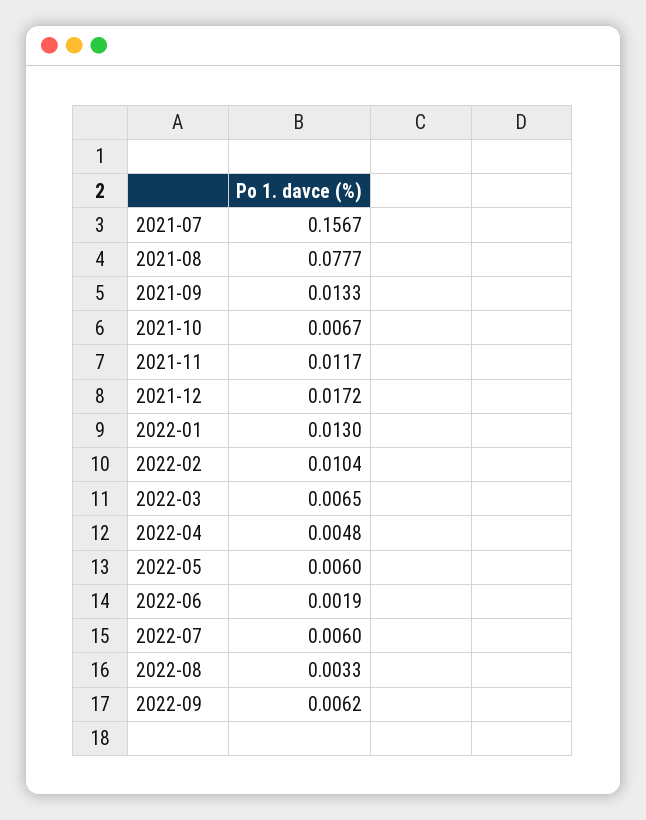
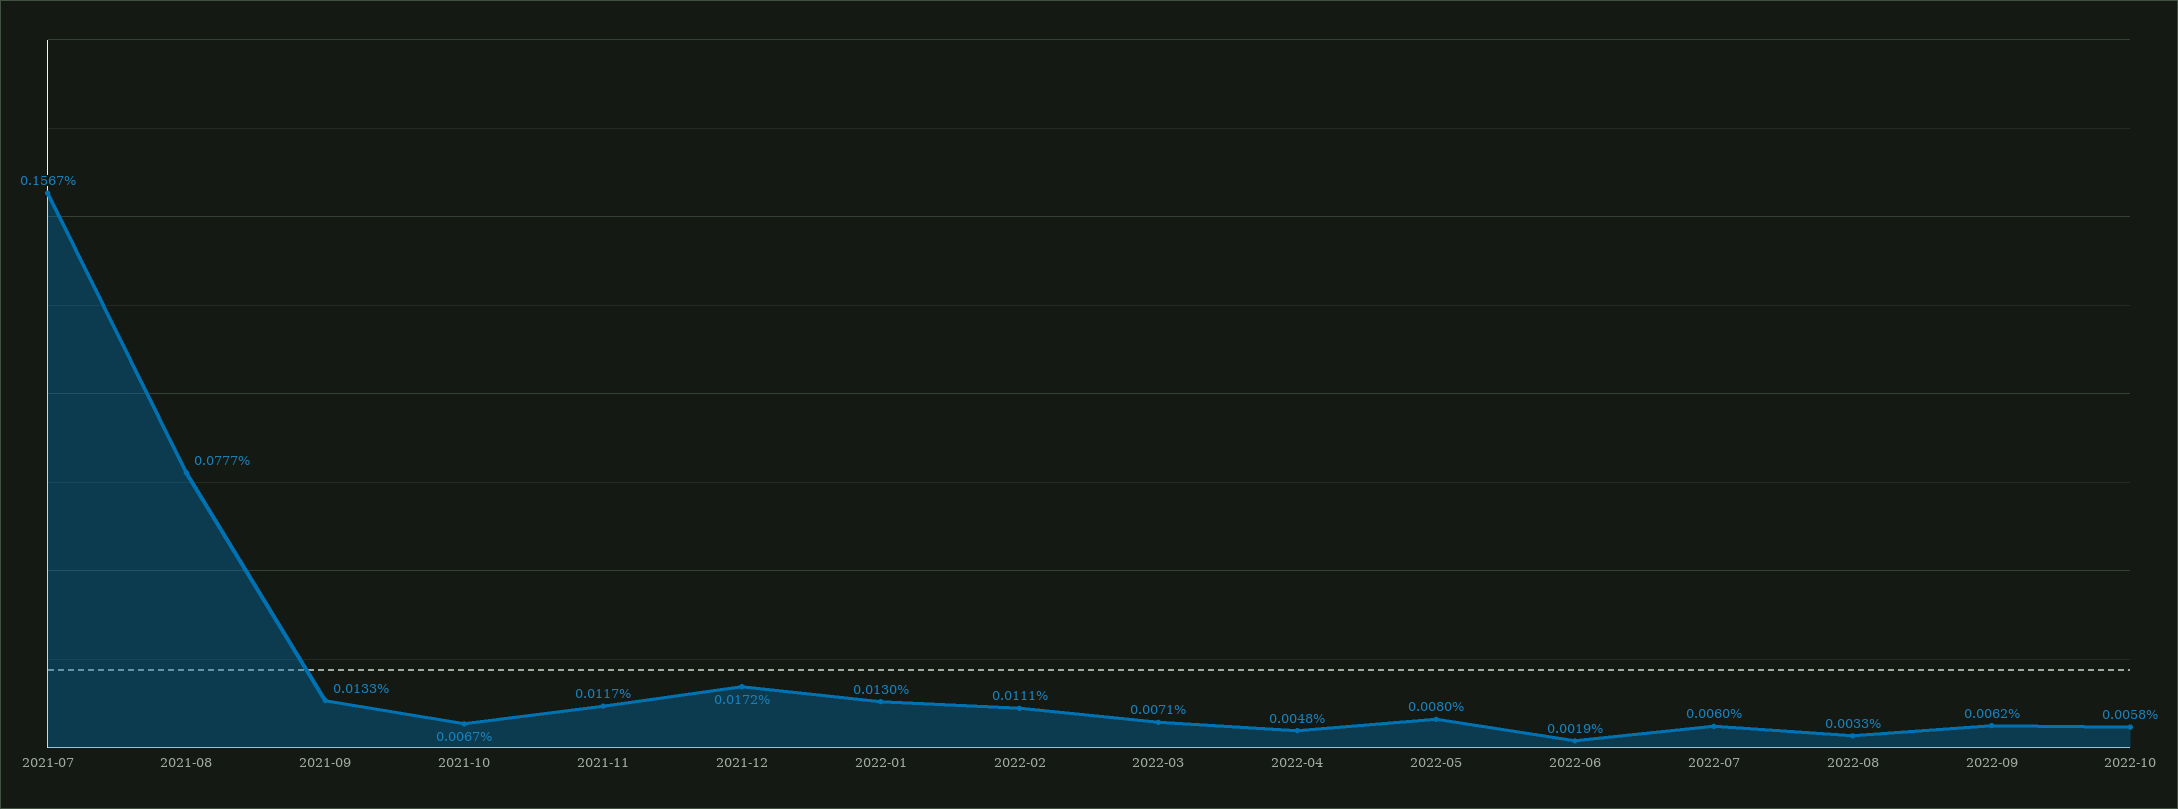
2022-02: 0.0104 -> 0.0111
2022-03: 0.0065 -> 0.0071
2022-05: 0.006 -> 0.008
2022-10: none -> 0.0058

